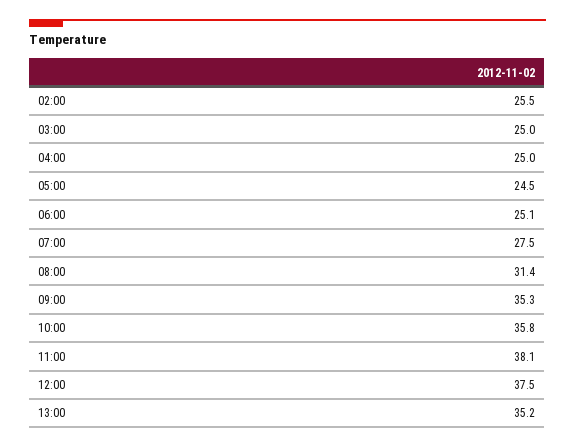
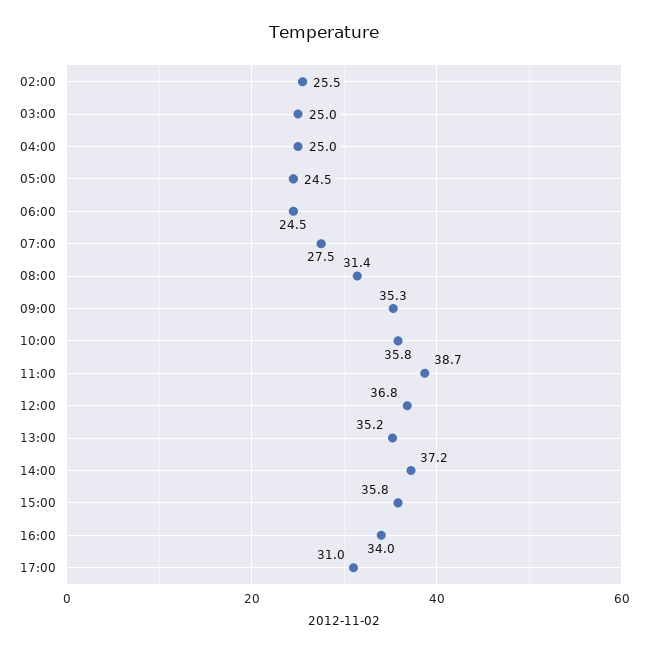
06:00: 25.1 -> 24.5
11:00: 38.1 -> 38.7
12:00: 37.5 -> 36.8
14:00: none -> 37.2
15:00: none -> 35.8
16:00: none -> 34
17:00: none -> 31

